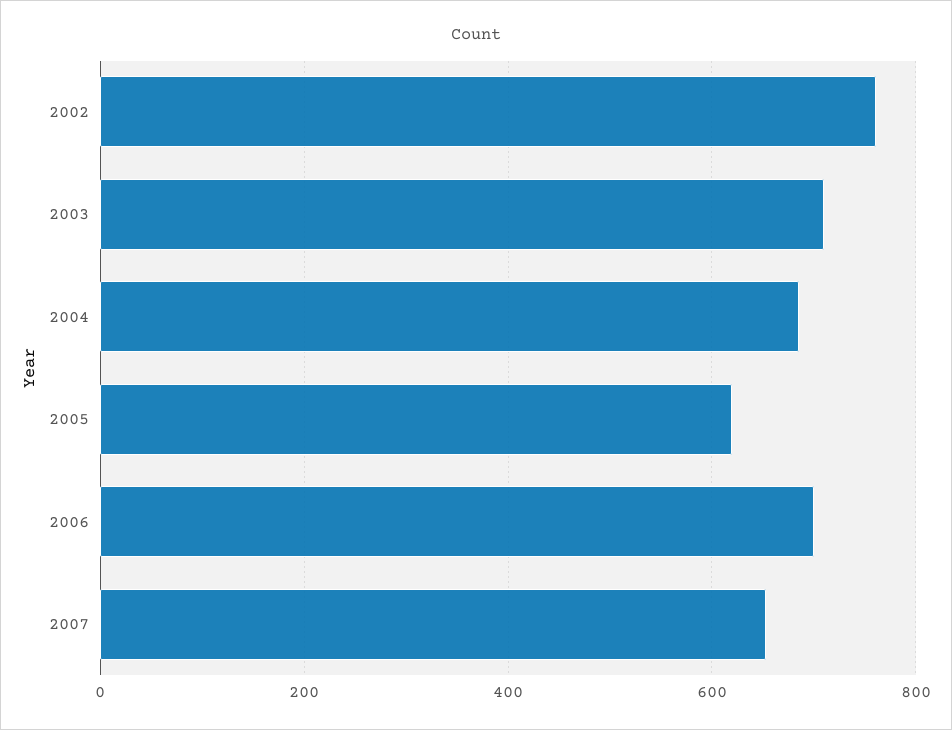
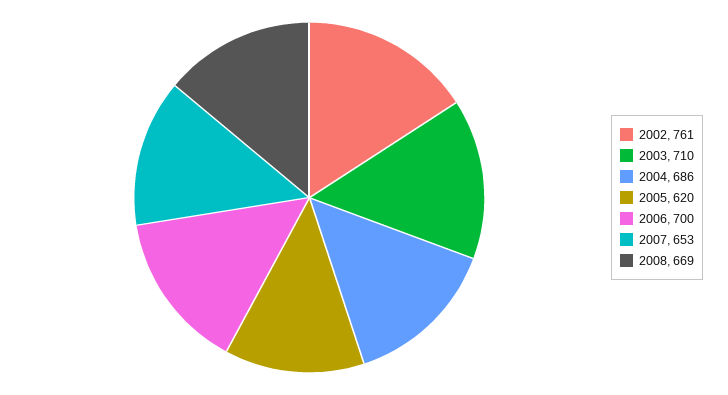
2008: none -> 669

